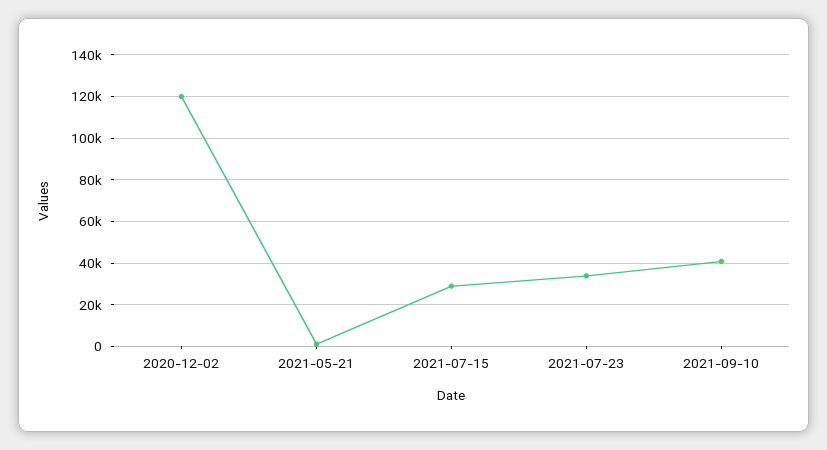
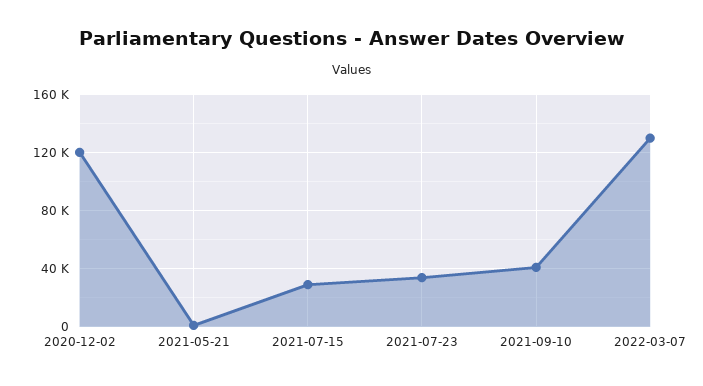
2022-03-07: none -> 130000

